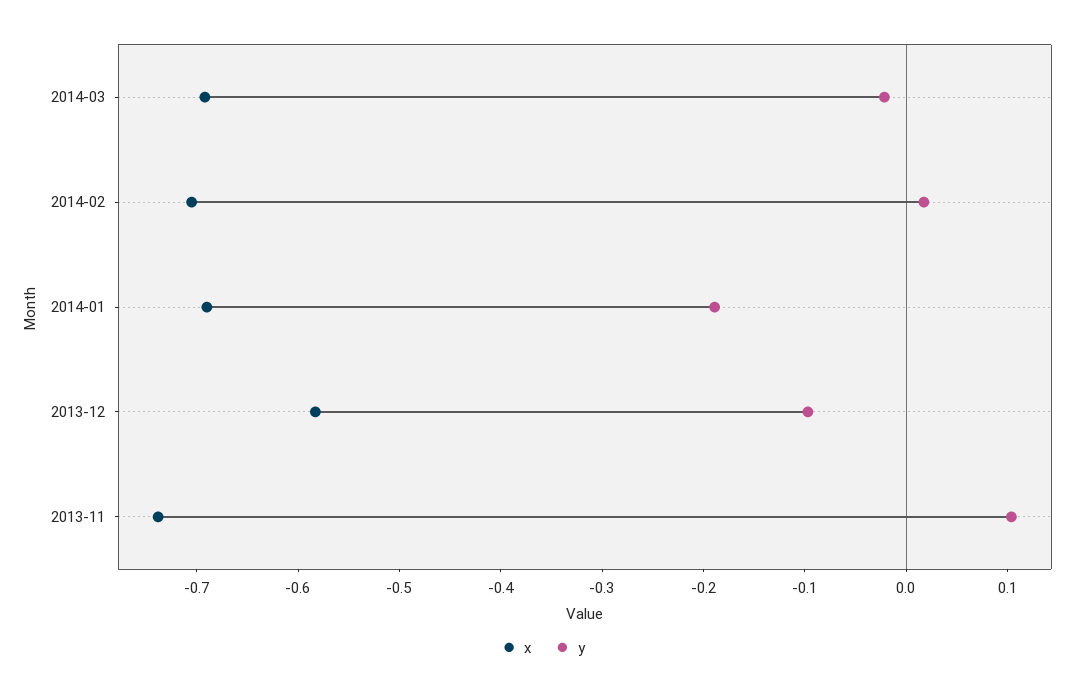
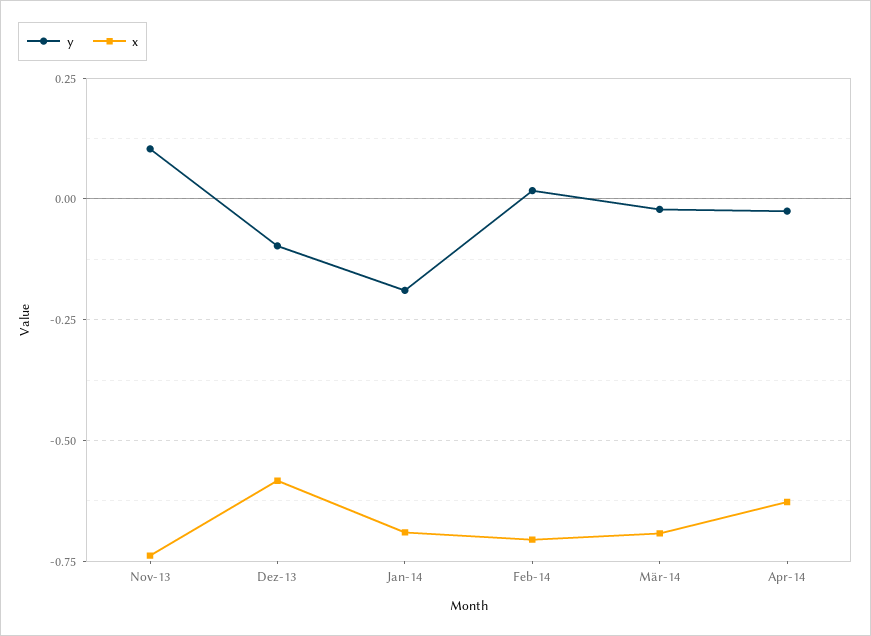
y, Apr-14: none -> -0.025
x, Apr-14: none -> -0.625

